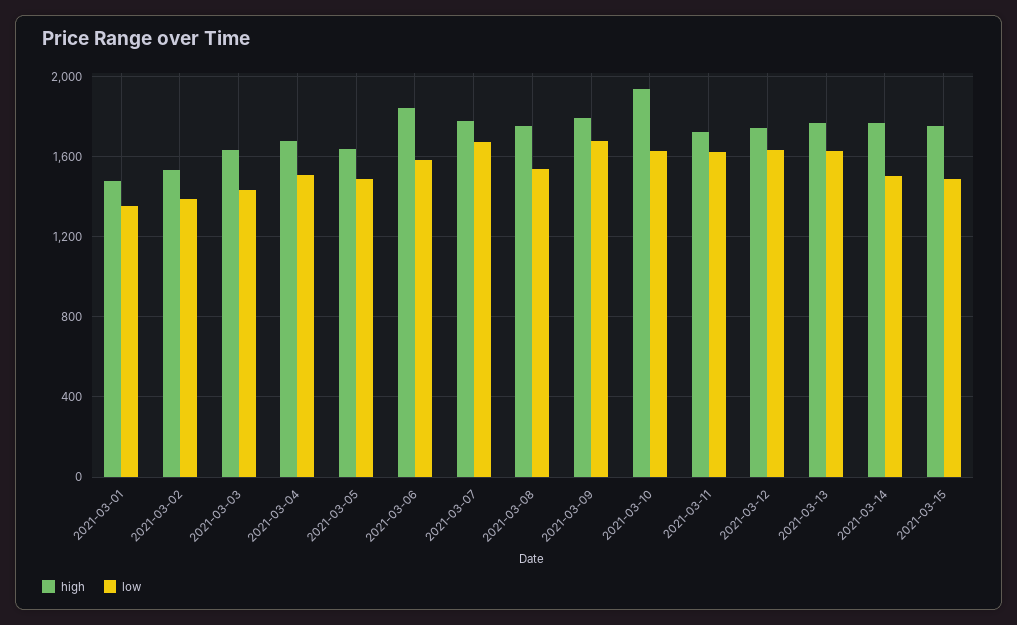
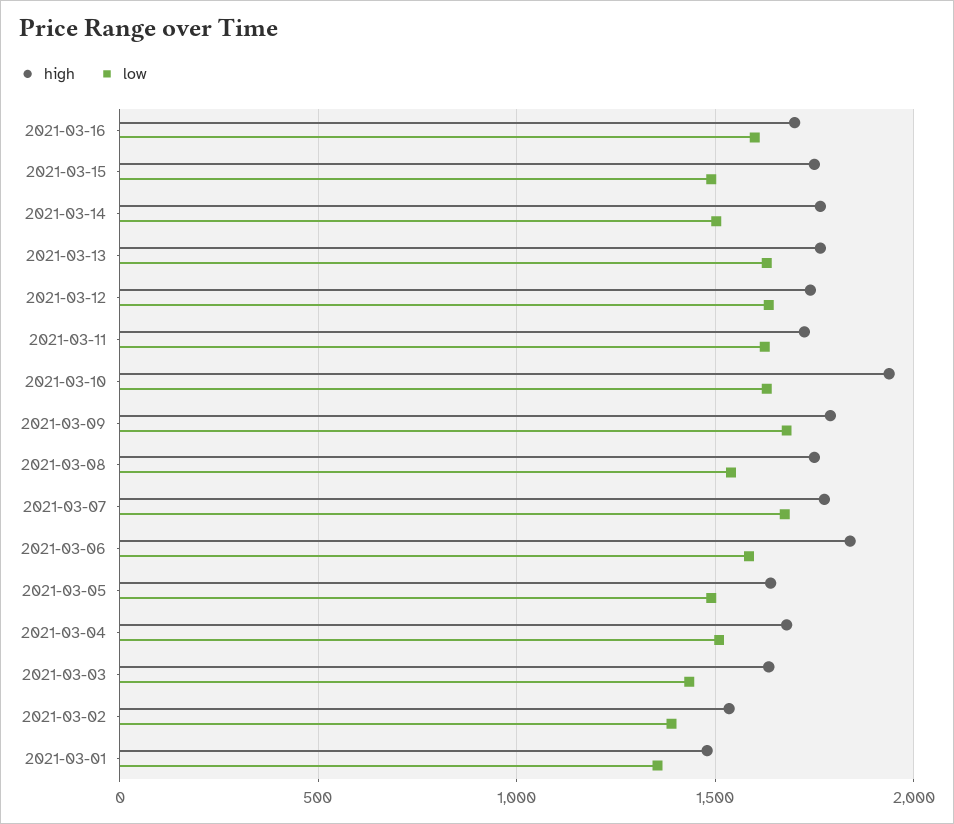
high, 2021-03-16: none -> 1700
low, 2021-03-16: none -> 1600

